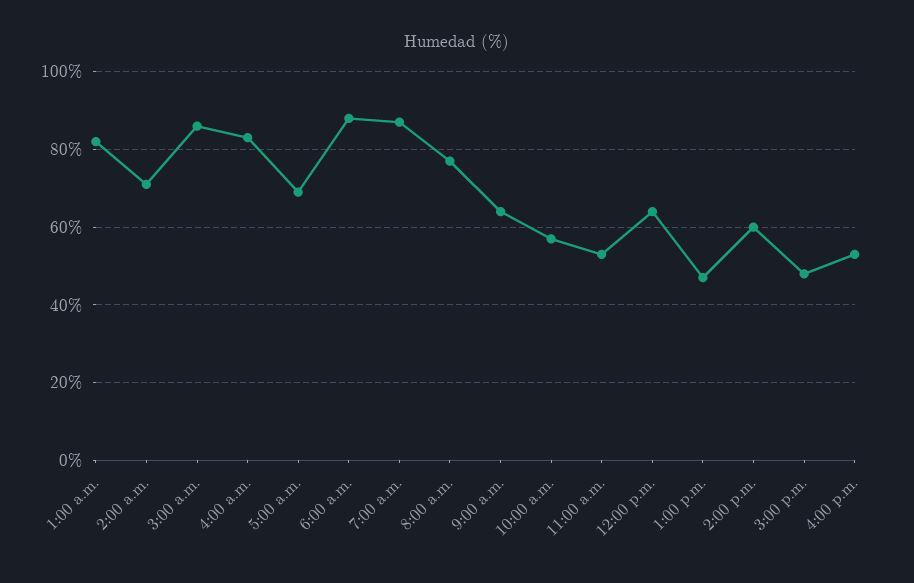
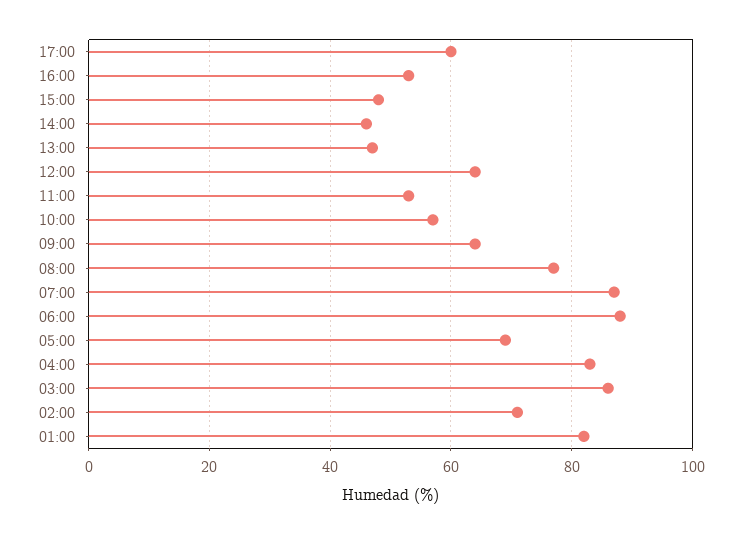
2:00 p.m.: 60 -> 45
17:00: none -> 60

